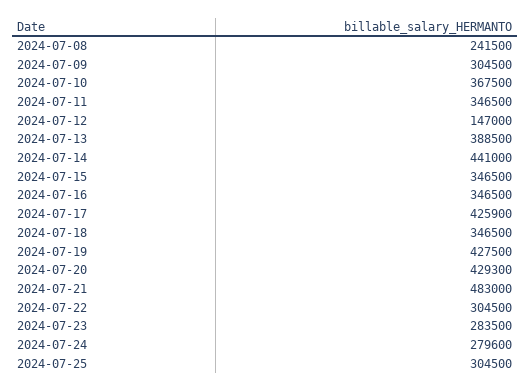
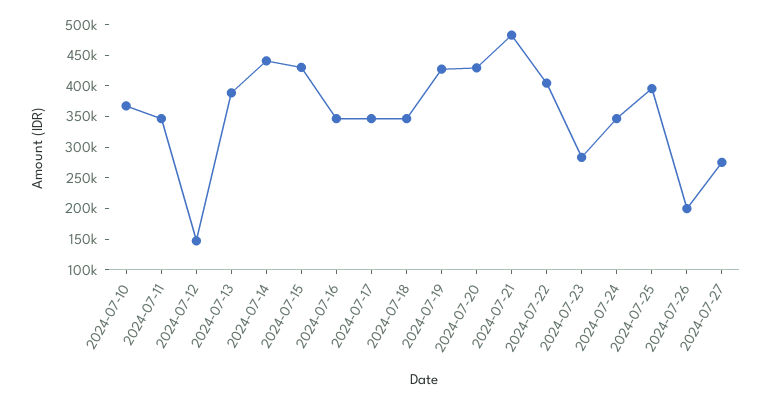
2024-07-08: 241500 -> none
2024-07-09: 304500 -> none
2024-07-15: 346500 -> 425000
2024-07-17: 425900 -> 350000
2024-07-22: 304500 -> 400000
2024-07-24: 279600 -> 350000
2024-07-25: 304500 -> 400000
2024-07-26: none -> 200000
2024-07-27: none -> 275000

